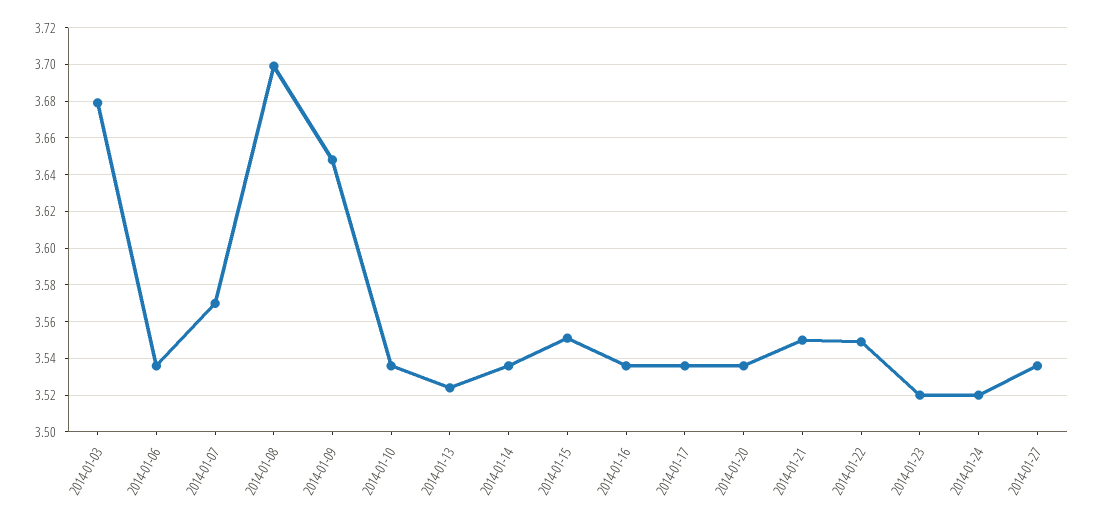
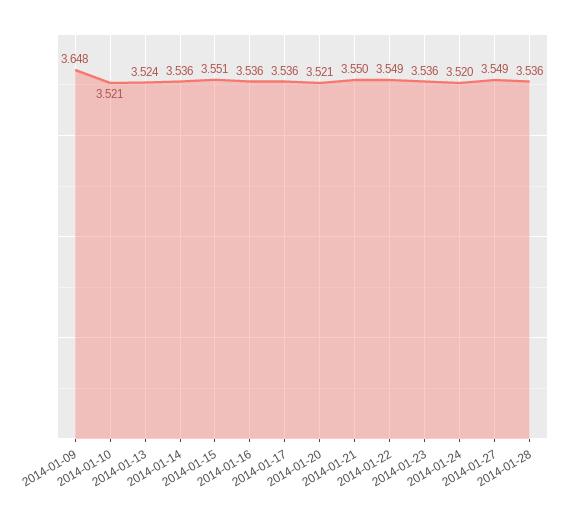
2014-01-03: 3.68 -> none
2014-01-06: 3.535 -> none
2014-01-07: 3.57 -> none
2014-01-08: 3.7 -> none
2014-01-10: 3.535 -> 3.521
2014-01-20: 3.535 -> 3.521
2014-01-23: 3.52 -> 3.536
2014-01-27: 3.535 -> 3.549
2014-01-28: none -> 3.536

